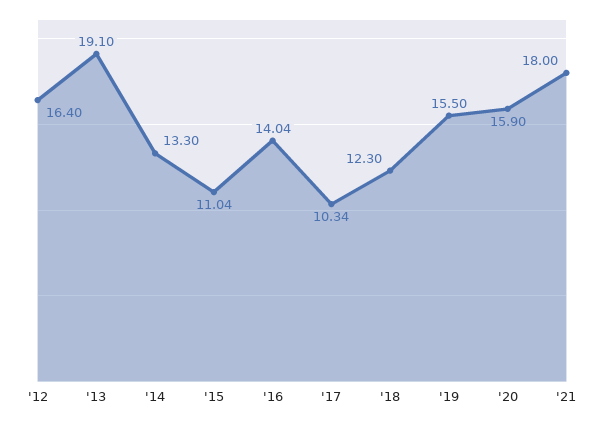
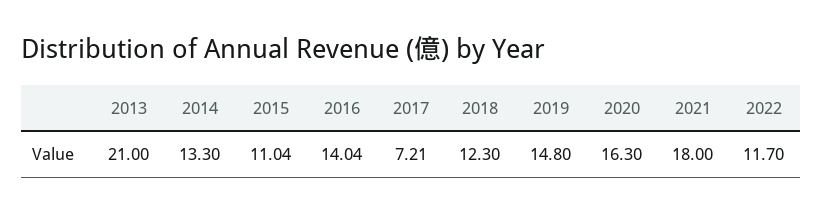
'12: 16.4 -> none
'13: 19.1 -> 21
'17: 10.34 -> 7.21
'19: 15.5 -> 14.8
'20: 15.9 -> 16.3
2022: none -> 11.7

